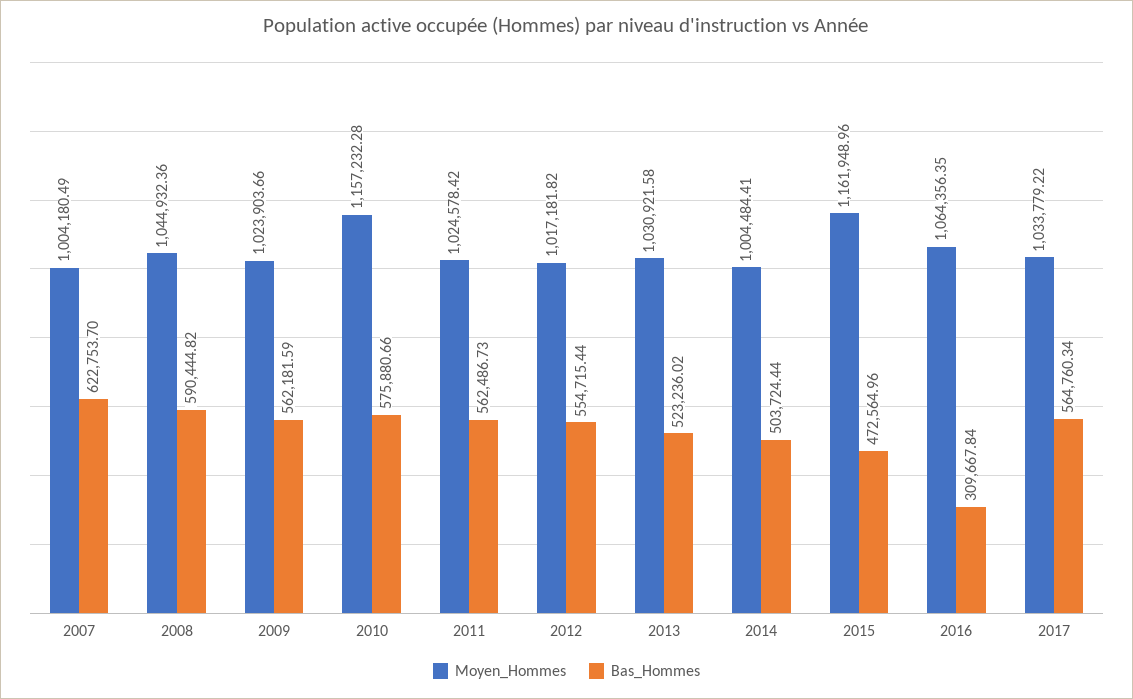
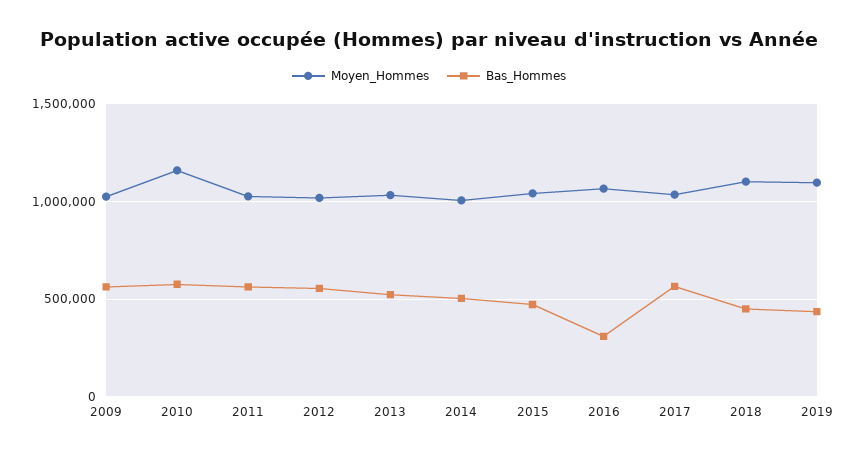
Moyen_Hommes, 2007: 1004180.49 -> none
Bas_Hommes, 2007: 622753.7 -> none
Moyen_Hommes, 2008: 1044932.36 -> none
Bas_Hommes, 2008: 590444.82 -> none
Moyen_Hommes, 2015: 1161948.96 -> 1050000
Moyen_Hommes, 2018: none -> 1100000
Bas_Hommes, 2018: none -> 450000
Moyen_Hommes, 2019: none -> 1100000
Bas_Hommes, 2019: none -> 450000

